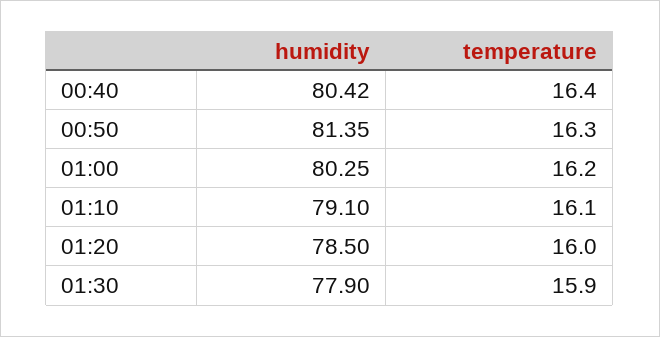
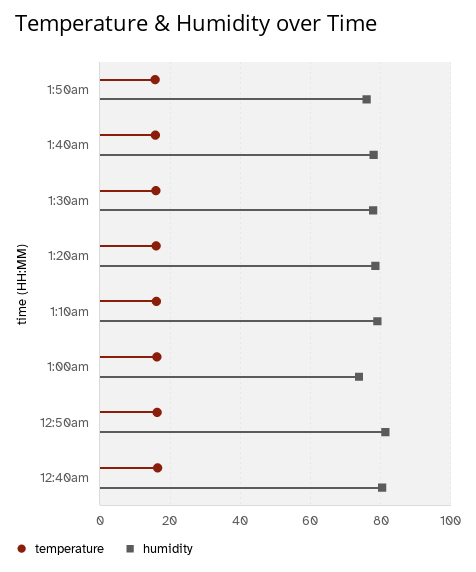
humidity, 01:00: 80.25 -> 74
temperature, 1:50am: none -> 16
humidity, 1:50am: none -> 76
temperature, 1:40am: none -> 16
humidity, 1:40am: none -> 78

